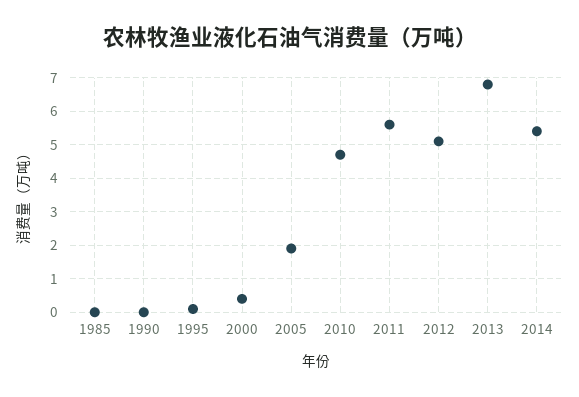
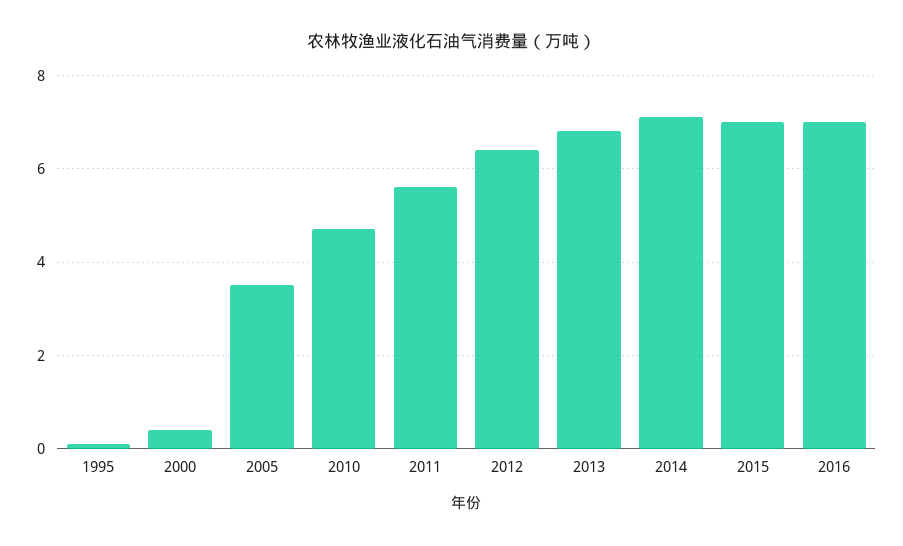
1985: 0 -> none
1990: 0 -> none
2005: 2 -> 3.5
2012: 5 -> 6.5
2014: 5.5 -> 7
2015: none -> 7
2016: none -> 7

